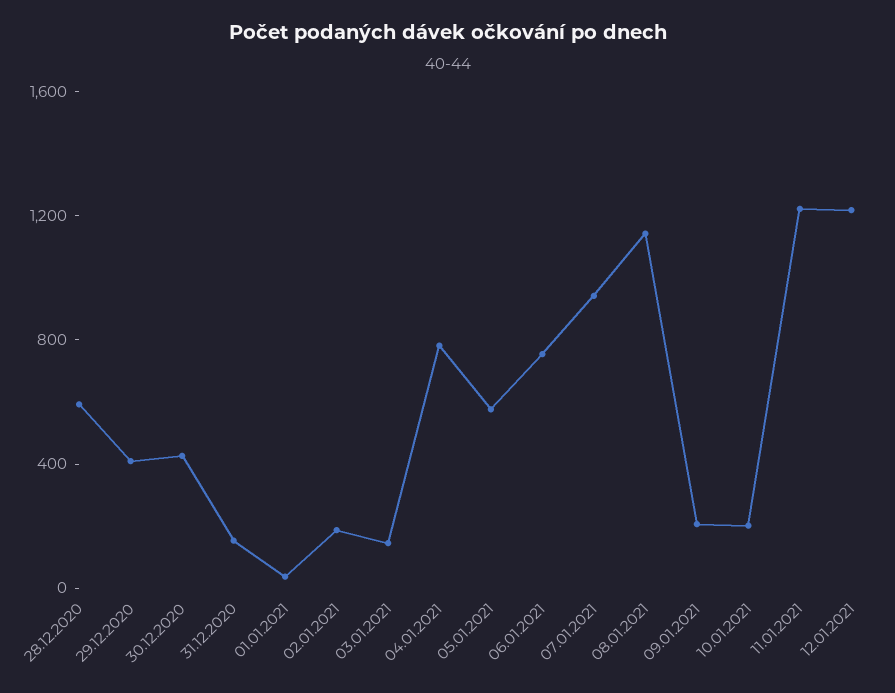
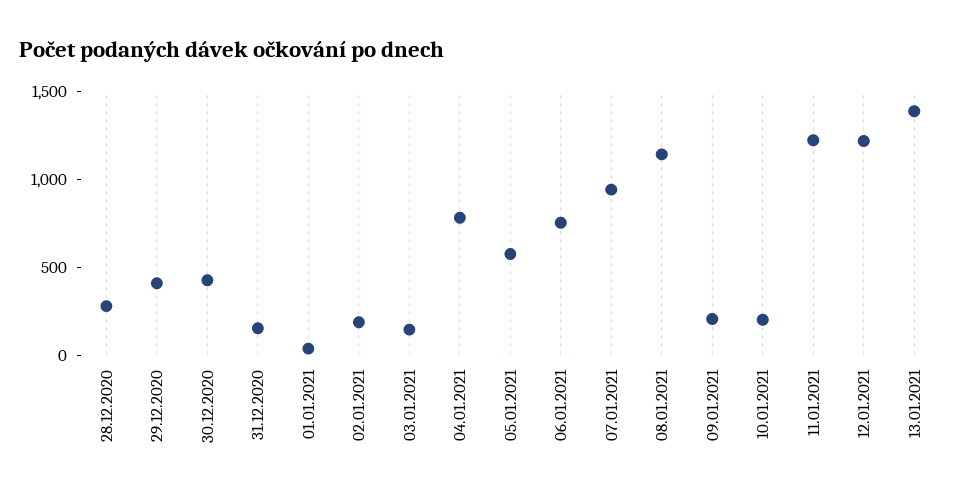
28.12.2020: 600 -> 300
13.01.2021: none -> 1400

